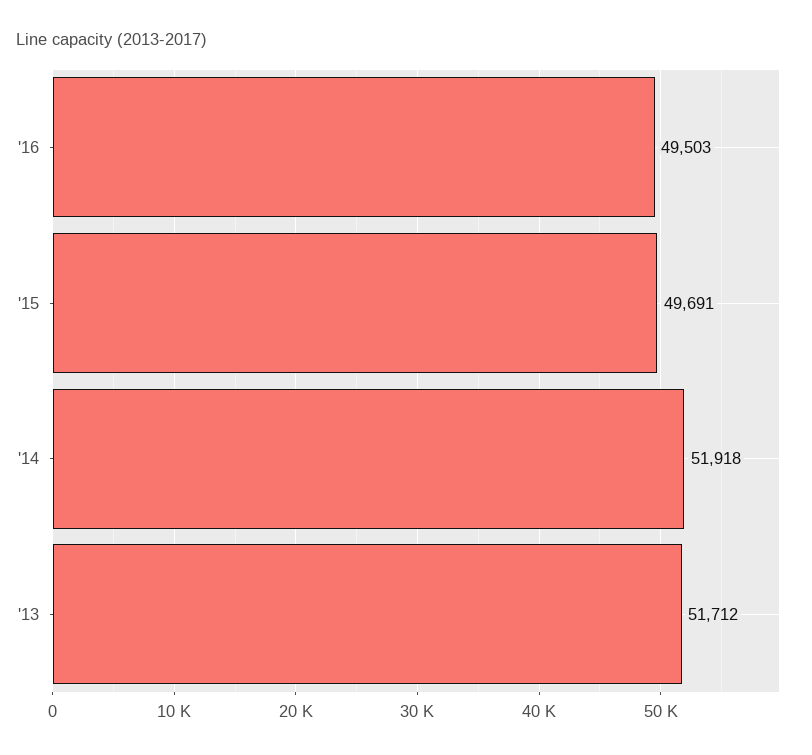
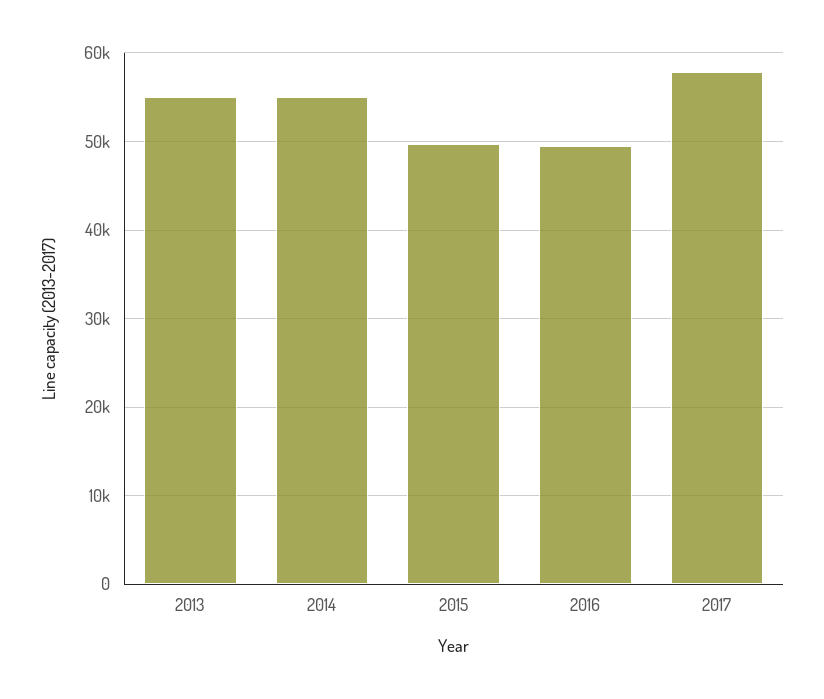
'14: 51918 -> 55000
'13: 51712 -> 55000
2017: none -> 58000

